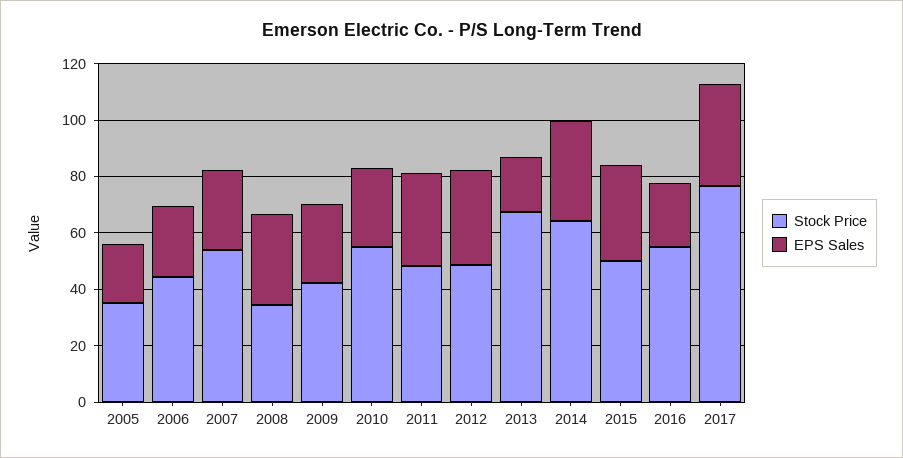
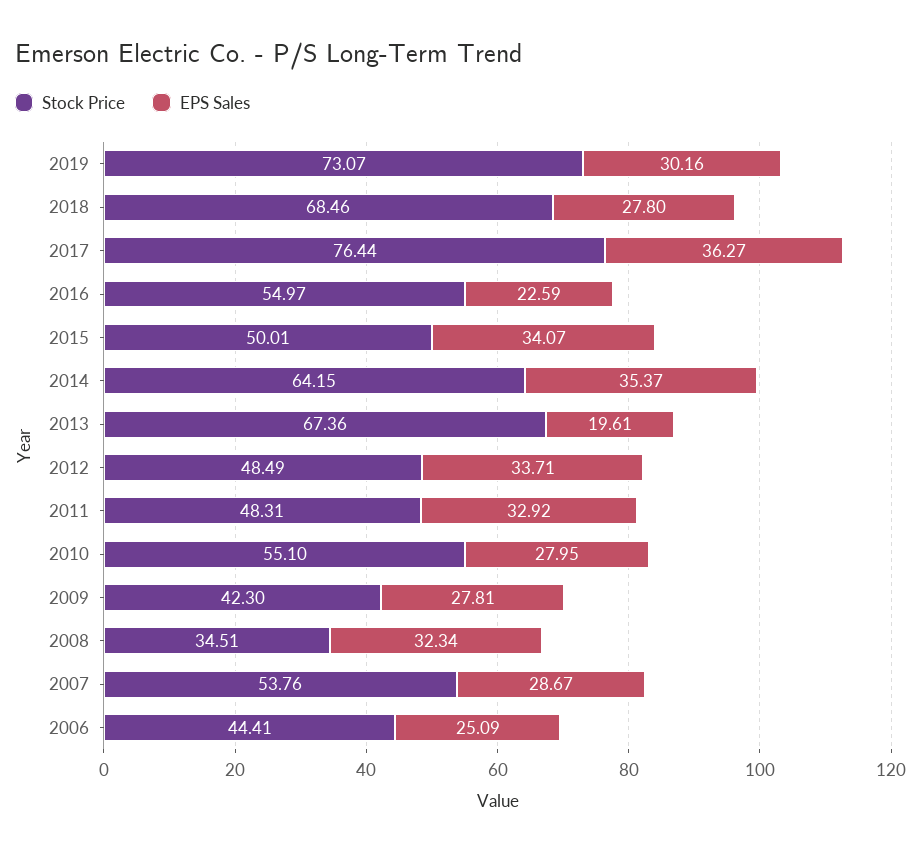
Stock Price, 2005: 35 -> none
EPS Sales, 2005: 20 -> none
Stock Price, 2019: none -> 73.07
EPS Sales, 2019: none -> 30.16
Stock Price, 2018: none -> 68.46
EPS Sales, 2018: none -> 27.8

